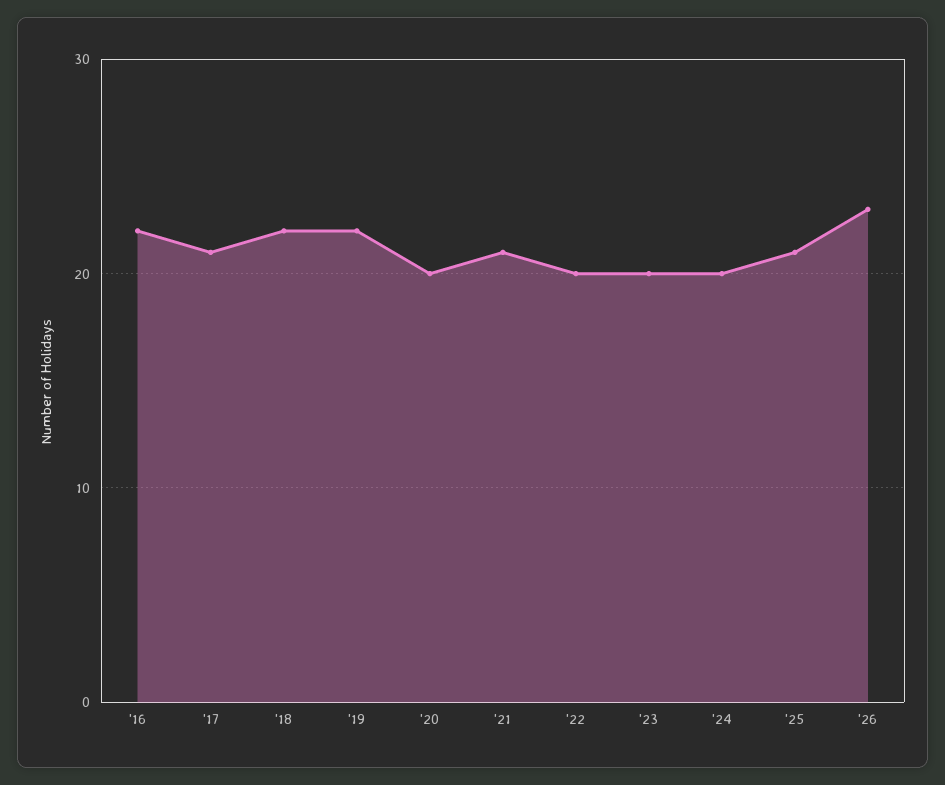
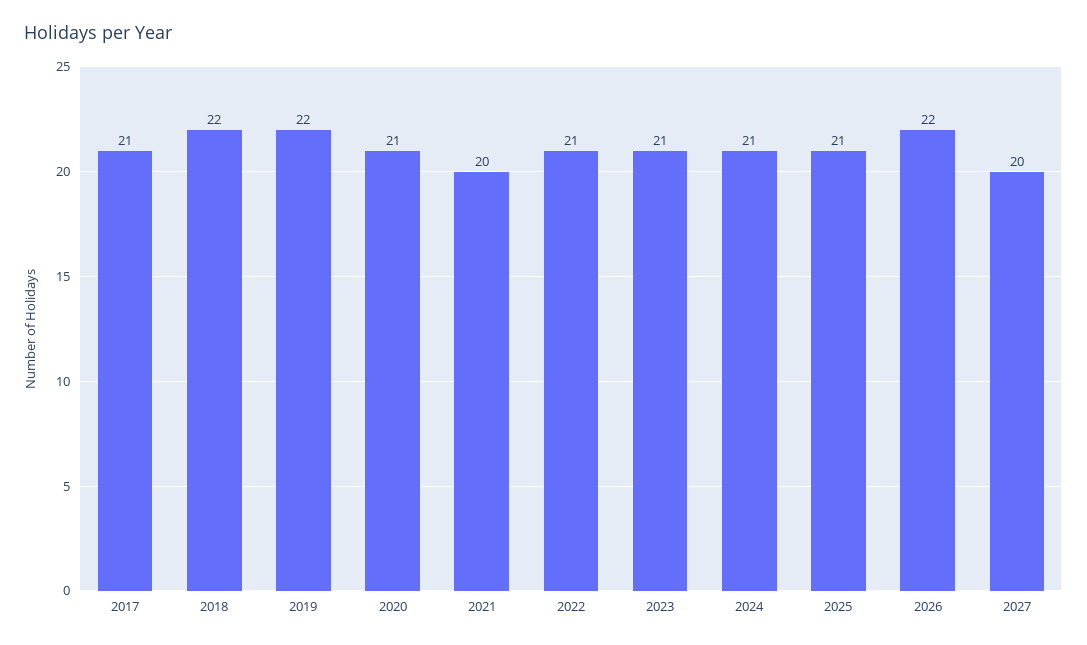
'16: 22 -> none
'20: 20 -> 21
'21: 21 -> 20
'22: 20 -> 21
'23: 20 -> 21
'24: 20 -> 21
'26: 23 -> 22
2027: none -> 20

